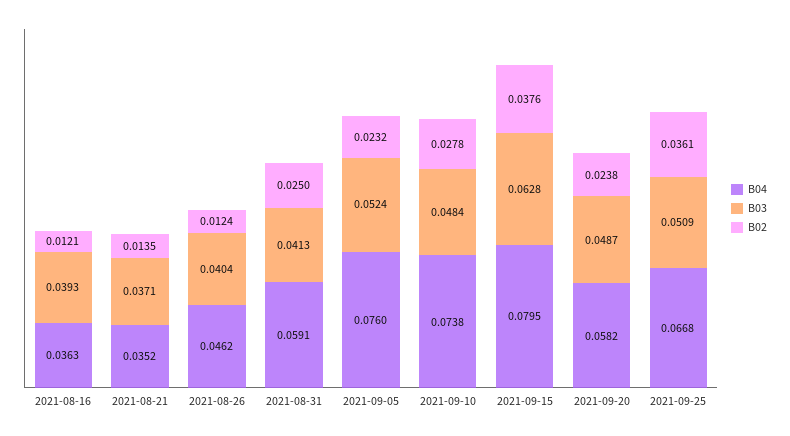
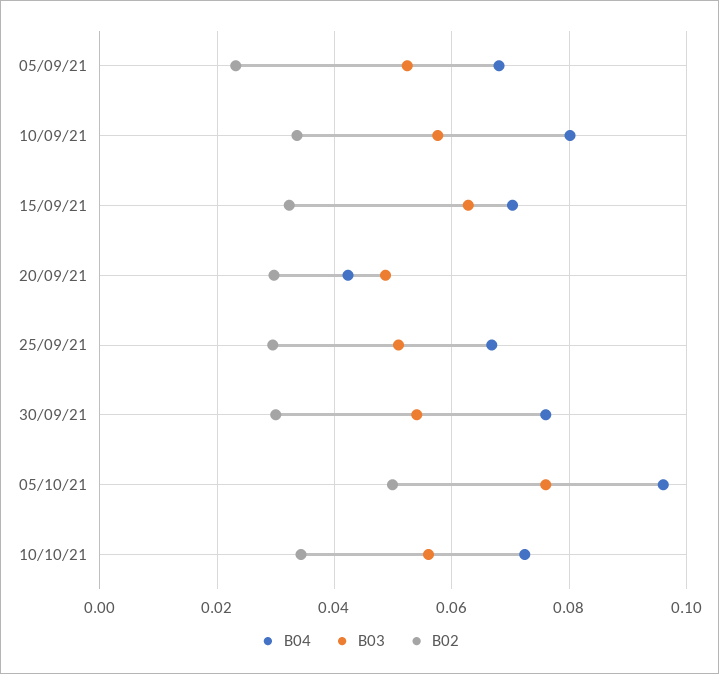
B04, 2021-08-16: 0.0363 -> none
B03, 2021-08-16: 0.0393 -> none
B02, 2021-08-16: 0.0121 -> none
B04, 2021-08-21: 0.0352 -> none
B03, 2021-08-21: 0.0371 -> none
B02, 2021-08-21: 0.0135 -> none
B04, 2021-08-26: 0.0462 -> none
B03, 2021-08-26: 0.0404 -> none
B02, 2021-08-26: 0.0124 -> none
B04, 2021-08-31: 0.0591 -> none
B03, 2021-08-31: 0.0413 -> none
B02, 2021-08-31: 0.025 -> none
B04, 2021-09-05: 0.076 -> 0.068
B04, 2021-09-10: 0.0738 -> 0.08
B03, 2021-09-10: 0.0484 -> 0.058
B02, 2021-09-10: 0.0278 -> 0.034
B04, 2021-09-15: 0.0795 -> 0.07
B02, 2021-09-15: 0.0376 -> 0.032
B04, 2021-09-20: 0.0582 -> 0.042
B02, 2021-09-20: 0.0238 -> 0.03
B02, 2021-09-25: 0.0361 -> 0.03
B04, 30/09/21: none -> 0.076
B03, 30/09/21: none -> 0.054
B02, 30/09/21: none -> 0.03
B04, 05/10/21: none -> 0.096
B03, 05/10/21: none -> 0.076
B02, 05/10/21: none -> 0.05
B04, 10/10/21: none -> 0.072
B03, 10/10/21: none -> 0.056
B02, 10/10/21: none -> 0.034

